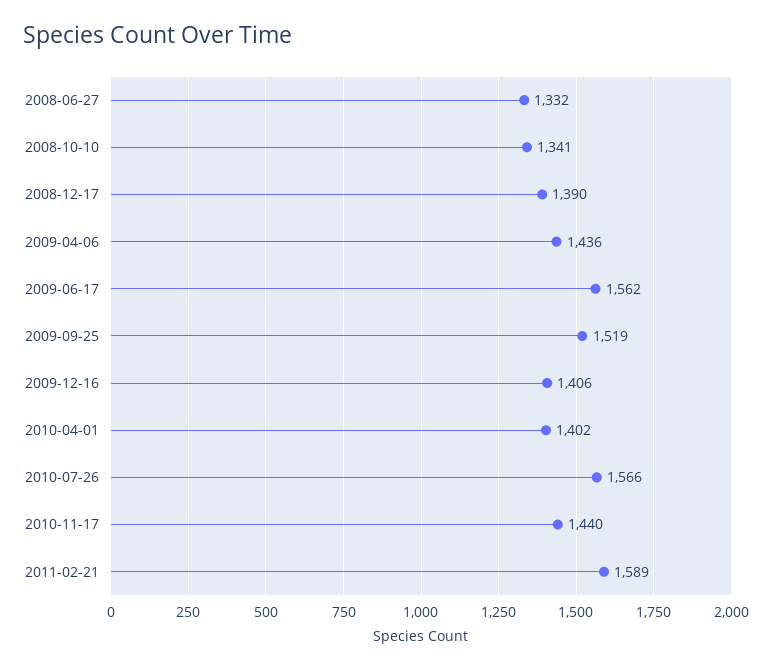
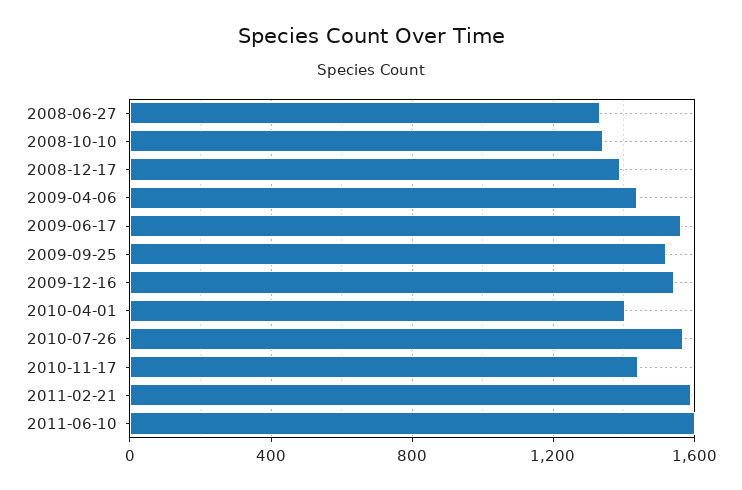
2009-12-16: 1406 -> 1550
2011-06-10: none -> 1600

